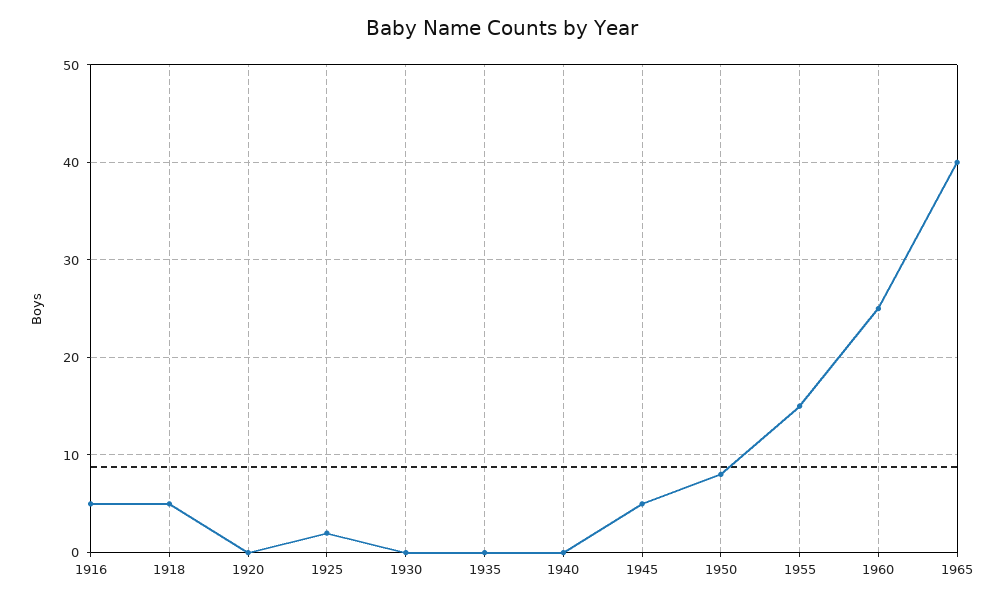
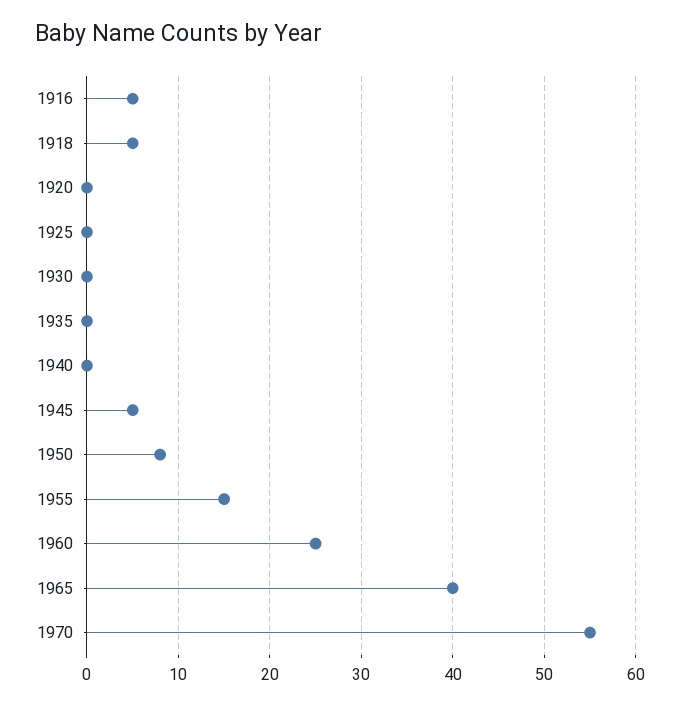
1925: 2 -> 0
1970: none -> 55

